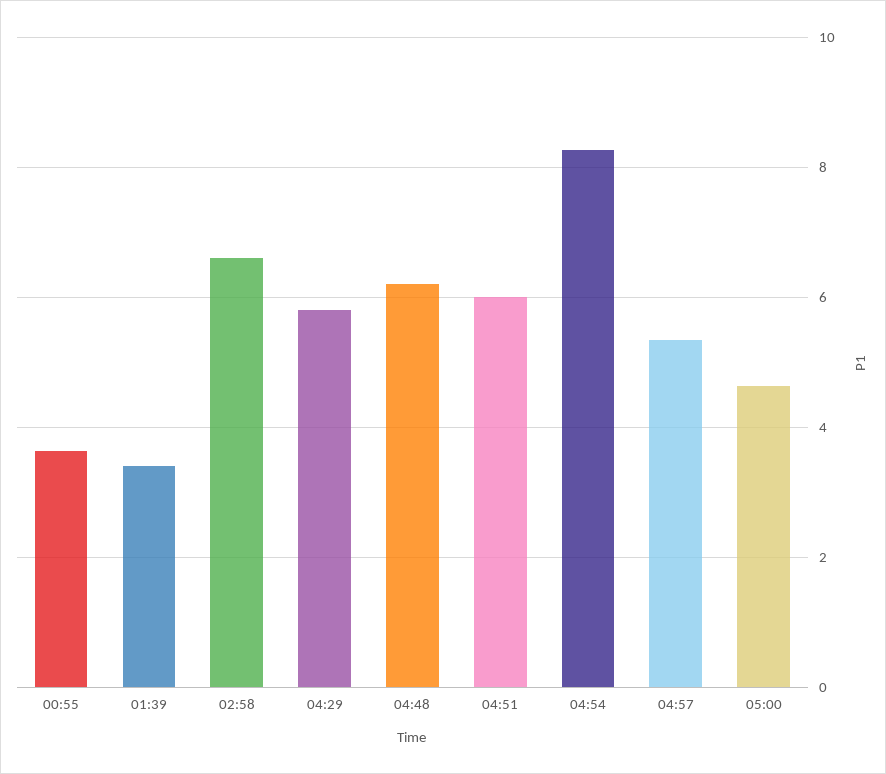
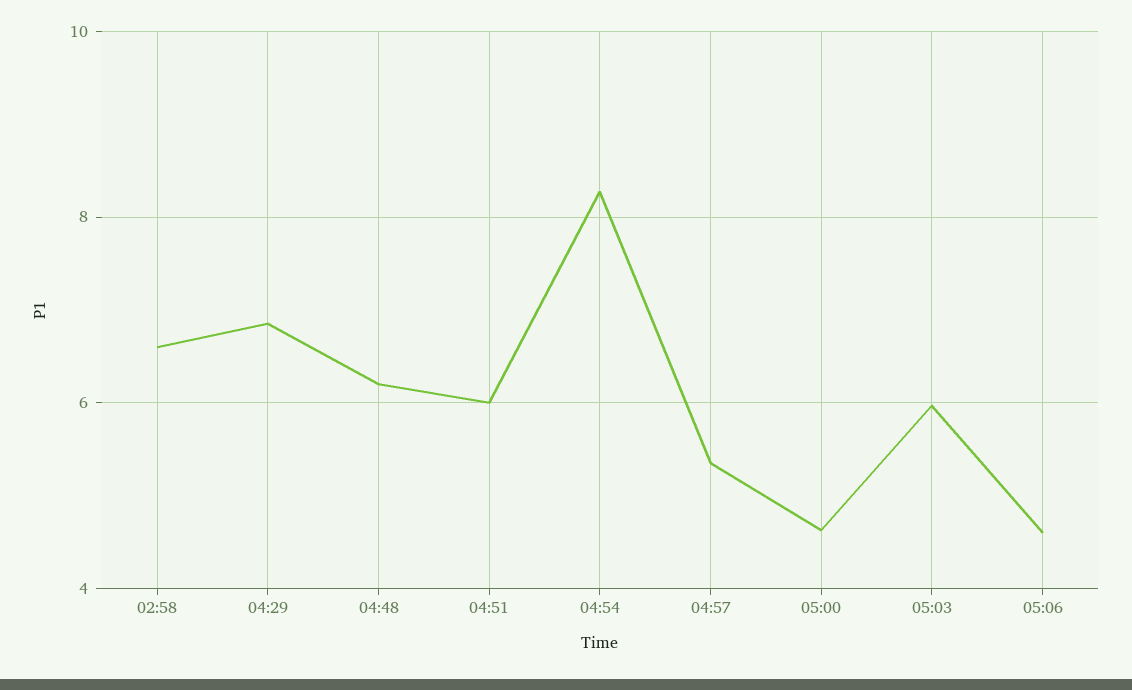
00:55: 3.6 -> none
01:39: 3.4 -> none
04:29: 5.8 -> 6.8
05:03: none -> 6
05:06: none -> 4.6

